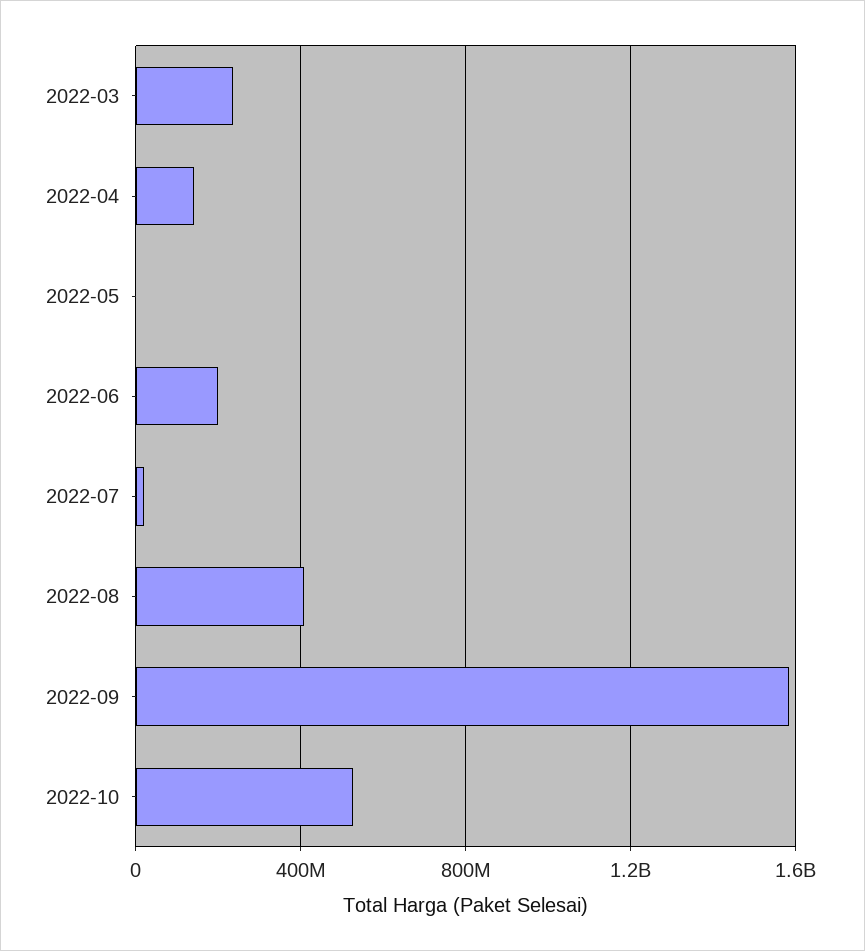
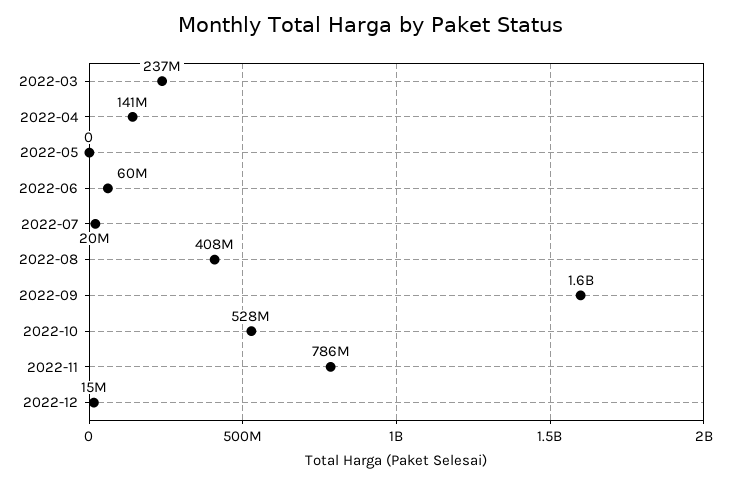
2022-06: 200000000 -> 60000000
2022-11: none -> 786000000
2022-12: none -> 15000000

